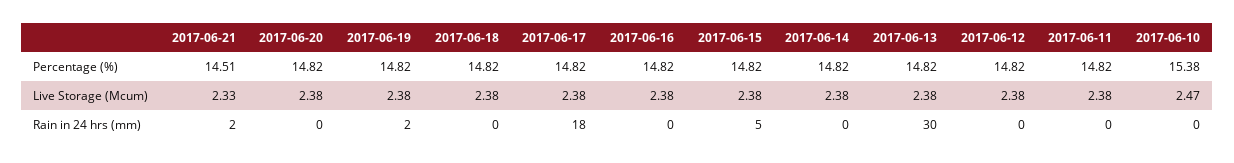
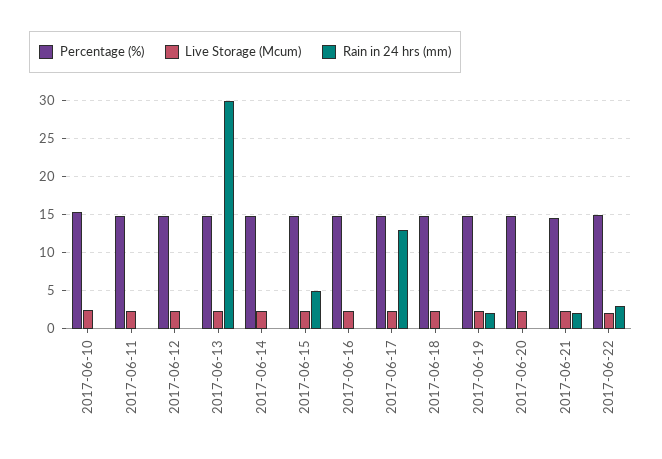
Rain in 24 hrs (mm), 2017-06-17: 18 -> 13
Percentage (%), 2017-06-22: none -> 15
Live Storage (Mcum), 2017-06-22: none -> 2
Rain in 24 hrs (mm), 2017-06-22: none -> 3

